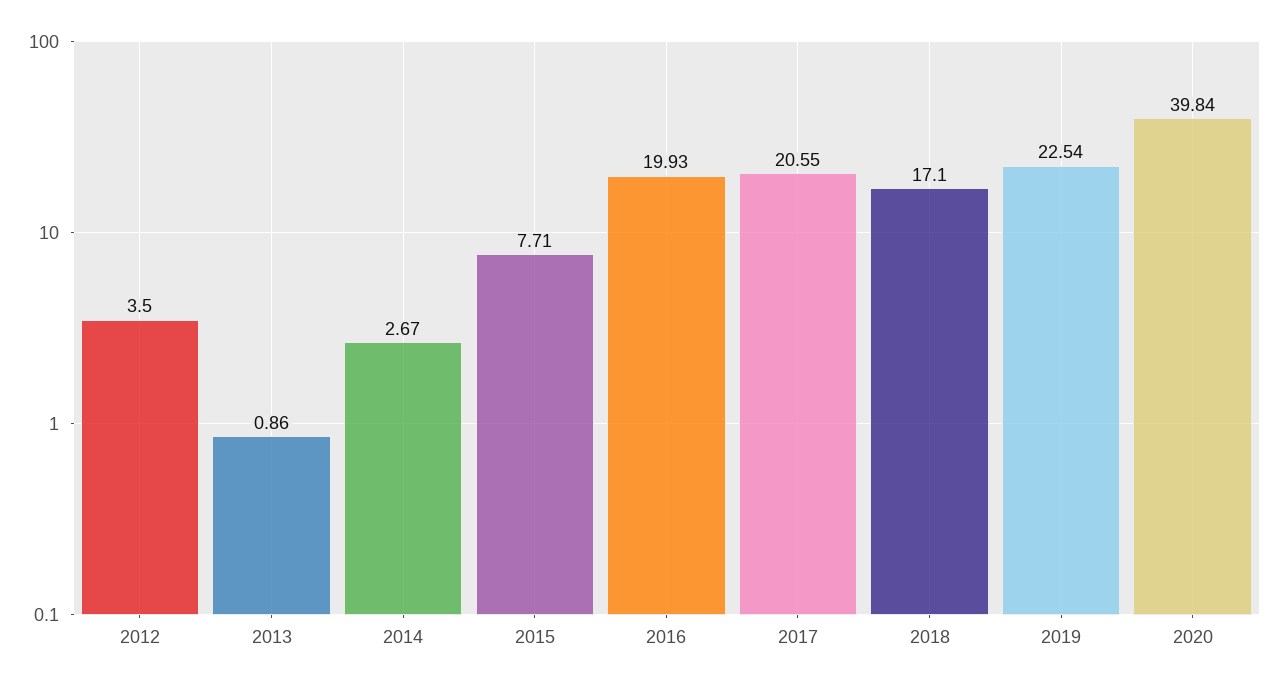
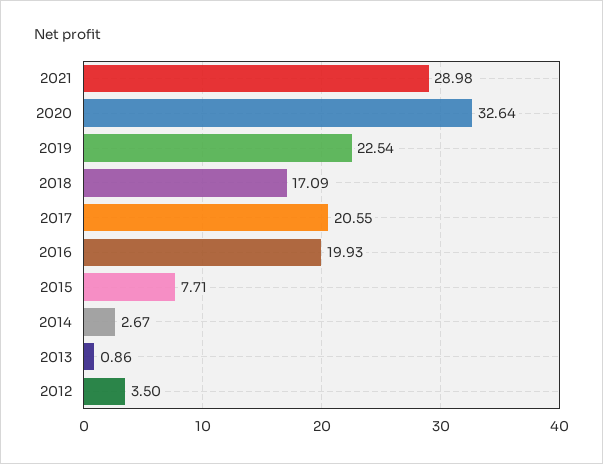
2018: 17.1 -> 17.09
2020: 39.84 -> 32.64
2021: none -> 28.98

